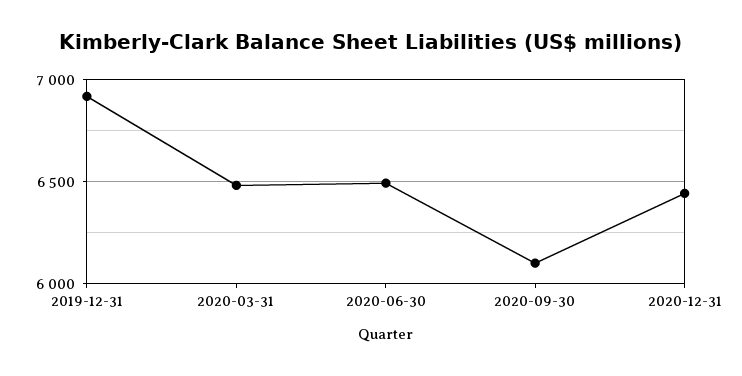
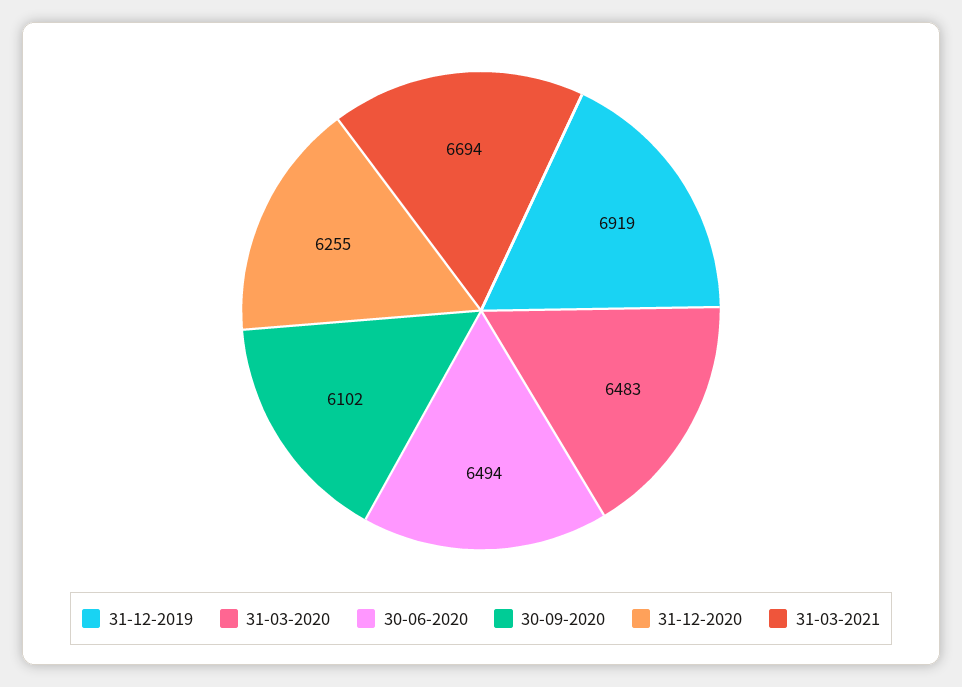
2020-12-31: 6450 -> 6255
31-03-2021: none -> 6694

